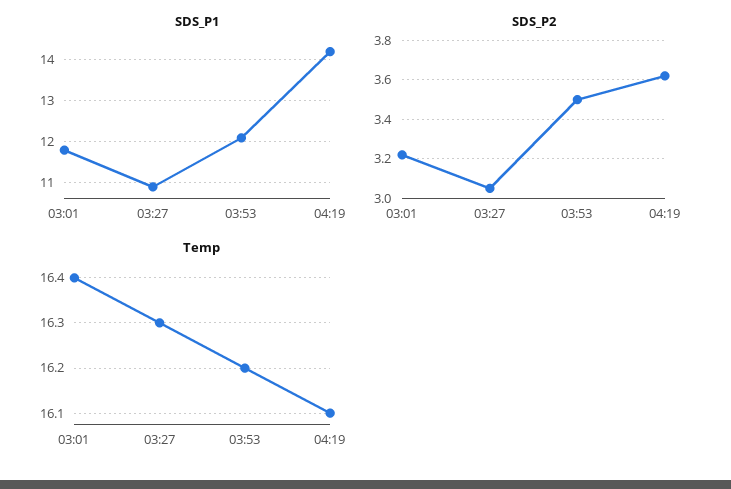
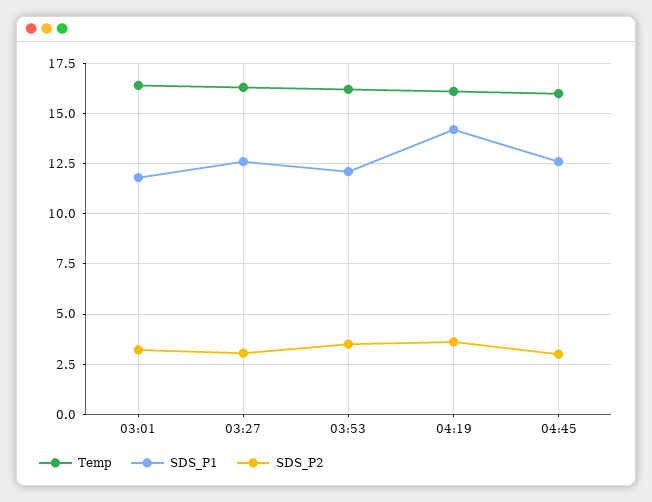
SDS_P1, 03:27: 11 -> 12.5
Temp, 04:45: none -> 16
SDS_P1, 04:45: none -> 12.5
SDS_P2, 04:45: none -> 3

